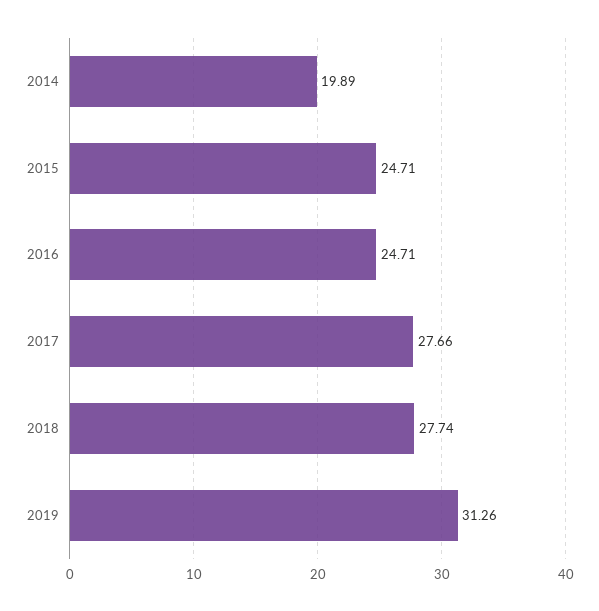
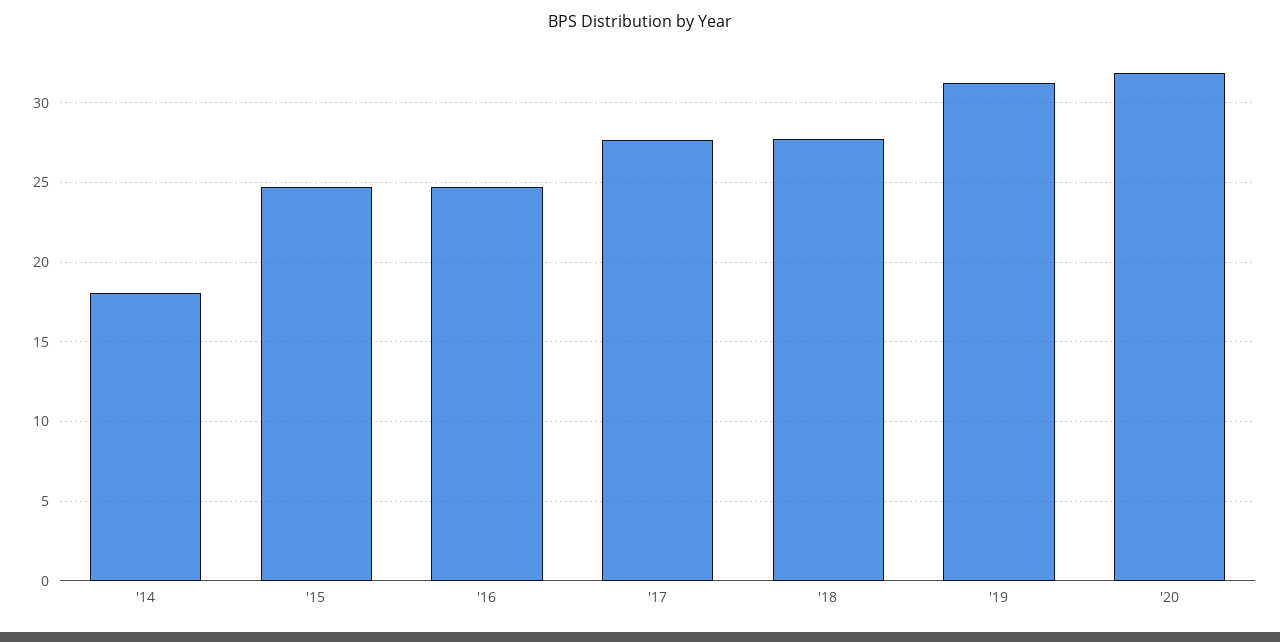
2014: 19.89 -> 18
'20: none -> 32

